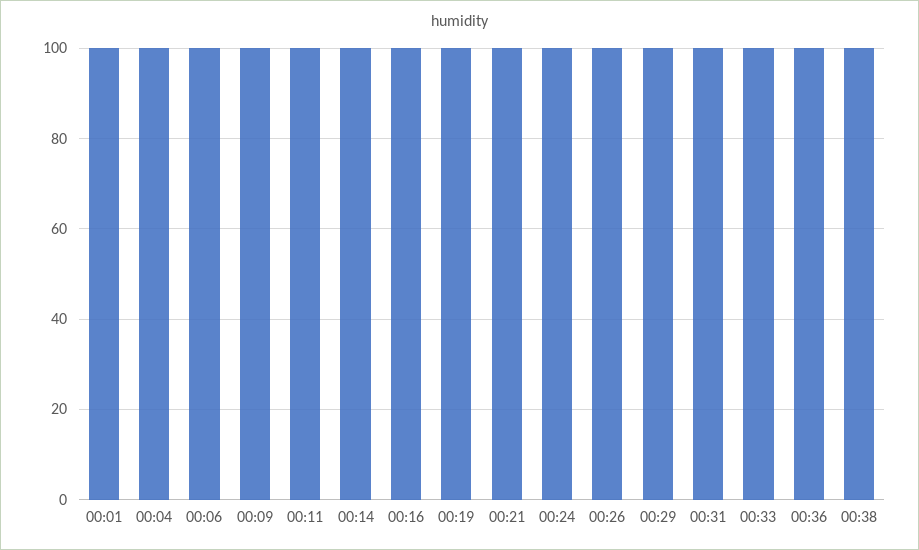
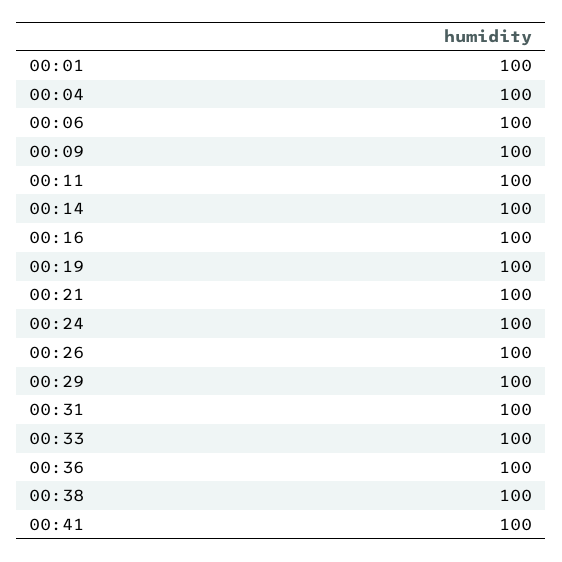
00:41: none -> 100

